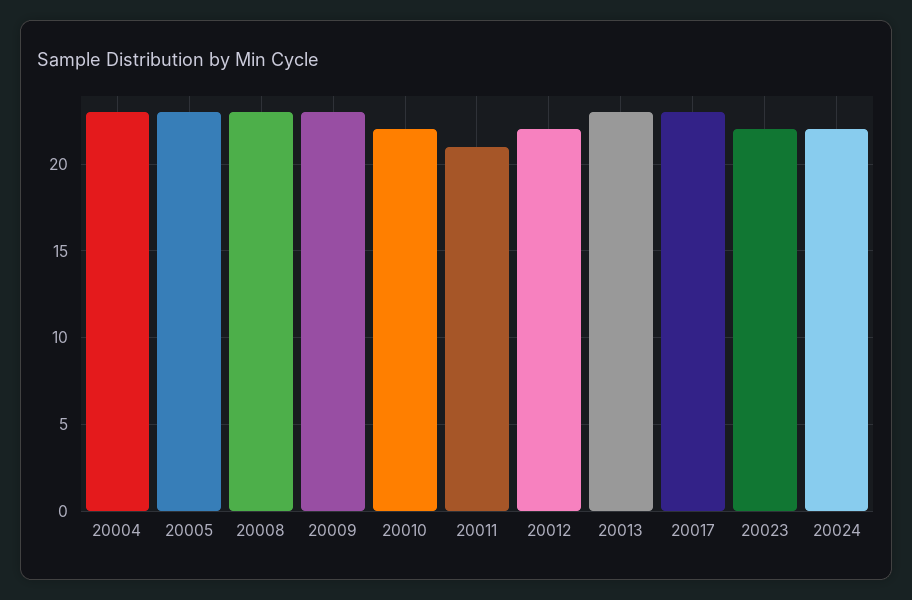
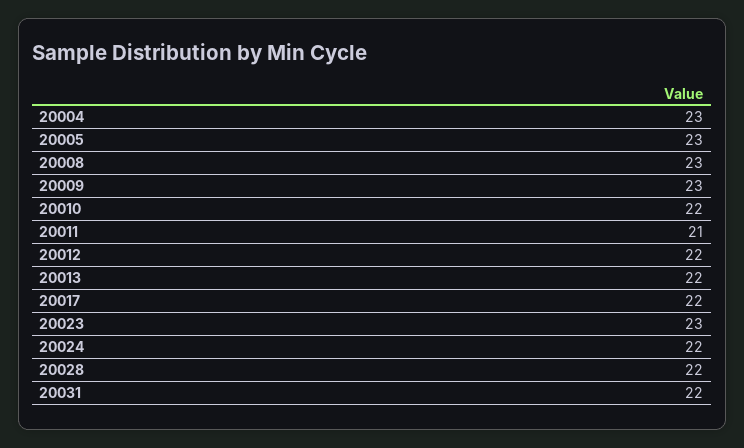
20013: 23 -> 22
20017: 23 -> 22
20023: 22 -> 23
20028: none -> 22
20031: none -> 22

